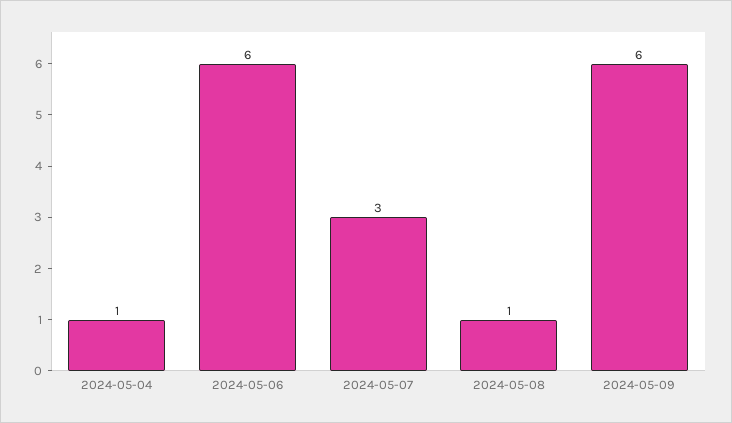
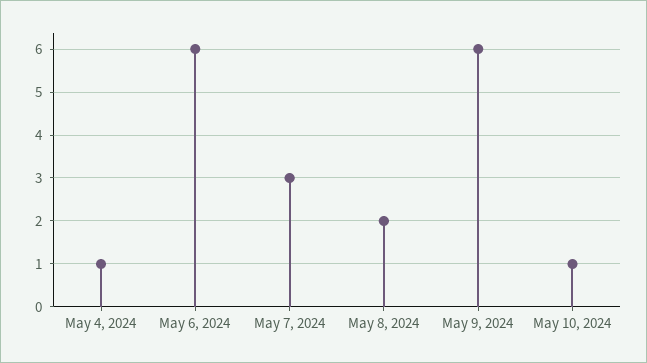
2024-05-08: 1 -> 2
May 10, 2024: none -> 1

